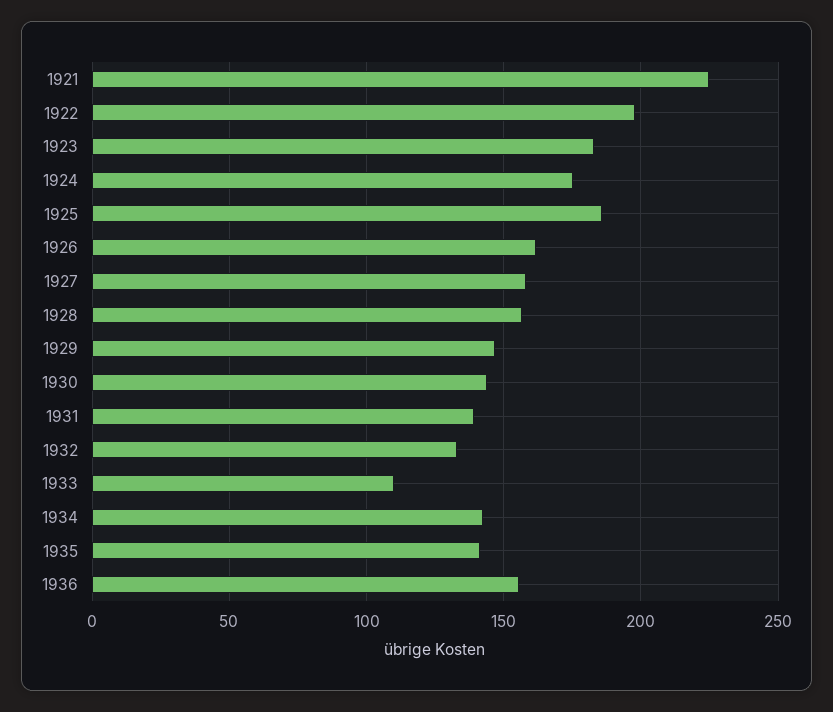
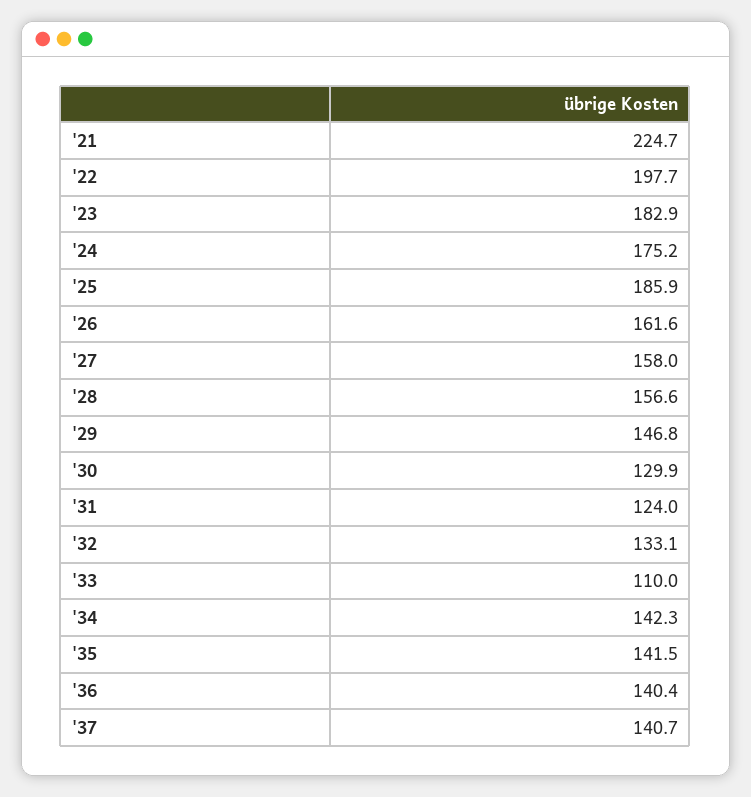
1930: 145 -> 129.9
1931: 140 -> 124
1936: 155 -> 140.4
'37: none -> 140.7

